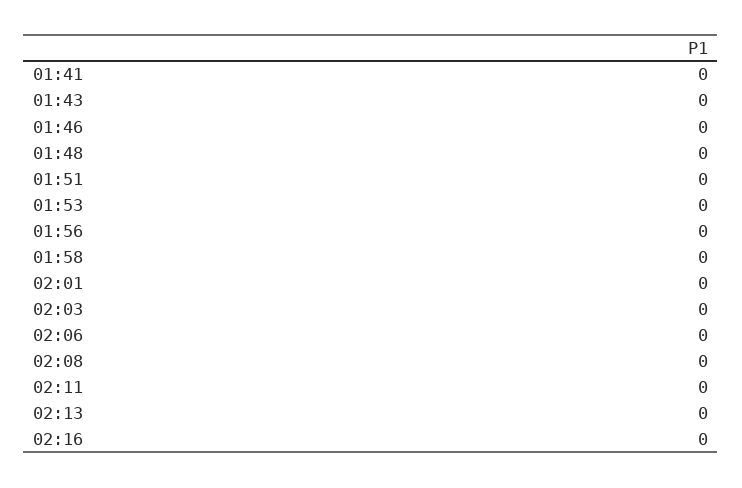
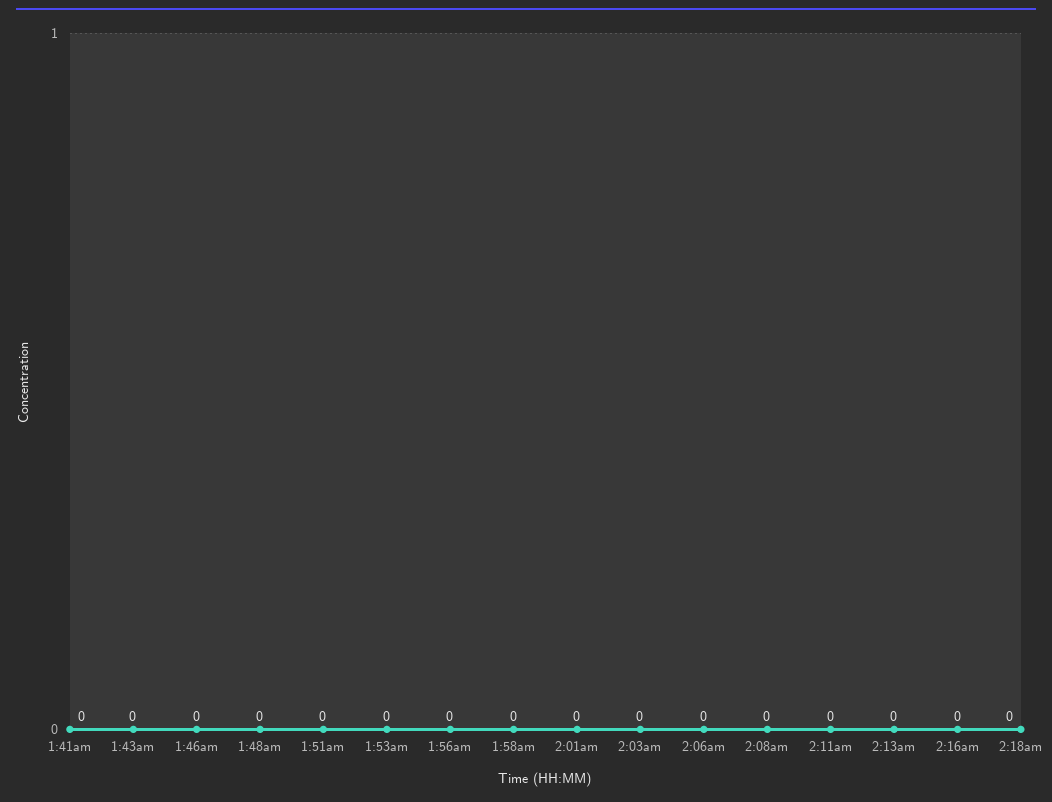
2:18am: none -> 0

